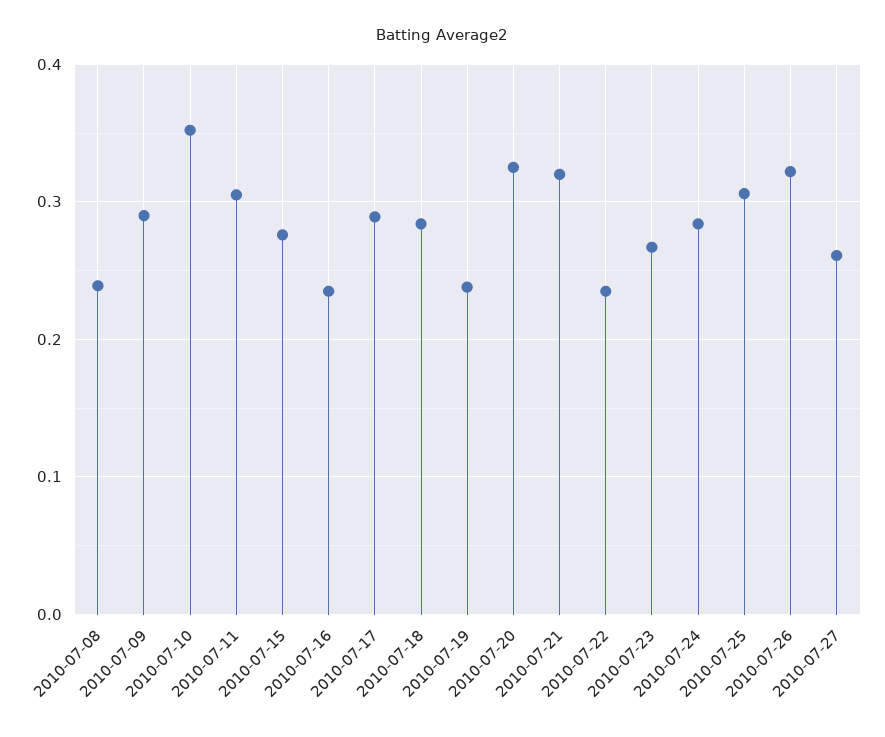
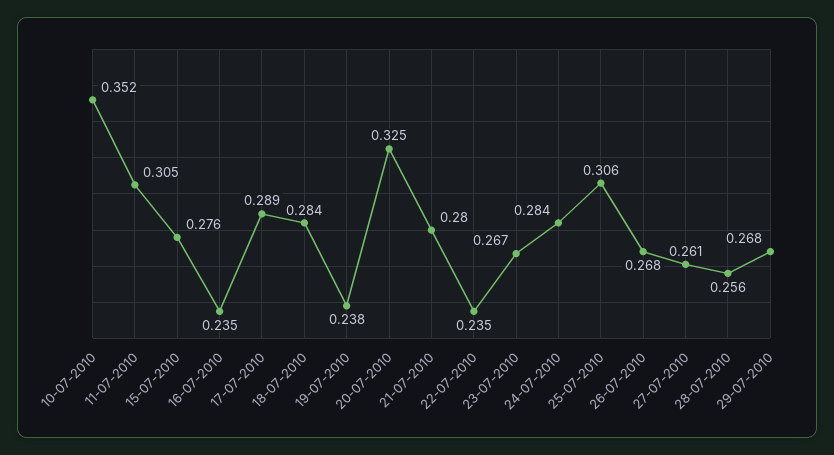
2010-07-08: 0.24 -> none
2010-07-09: 0.29 -> none
2010-07-21: 0.32 -> 0.28
2010-07-26: 0.32 -> 0.268
28-07-2010: none -> 0.256
29-07-2010: none -> 0.268

